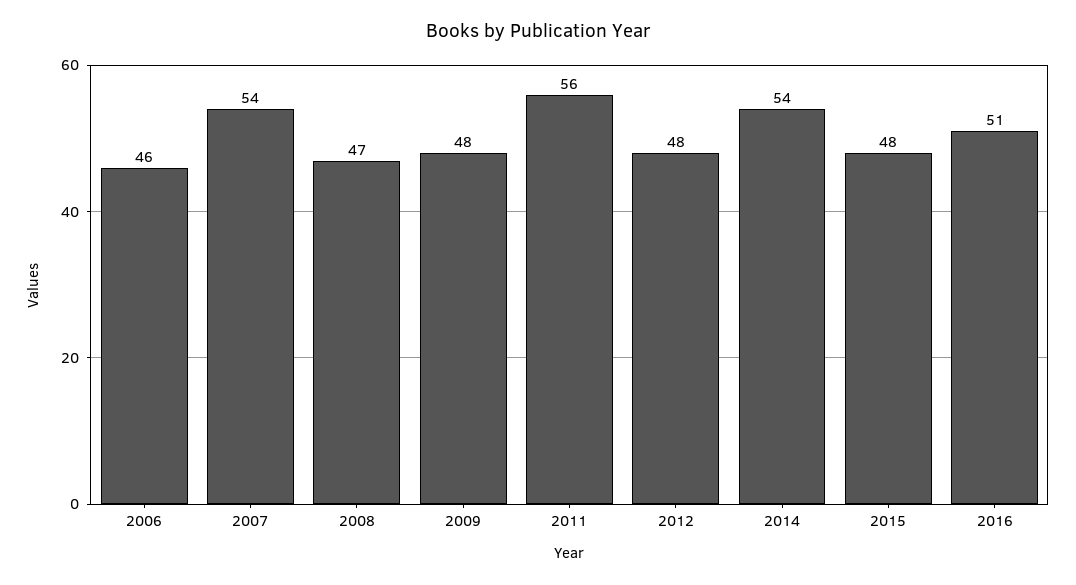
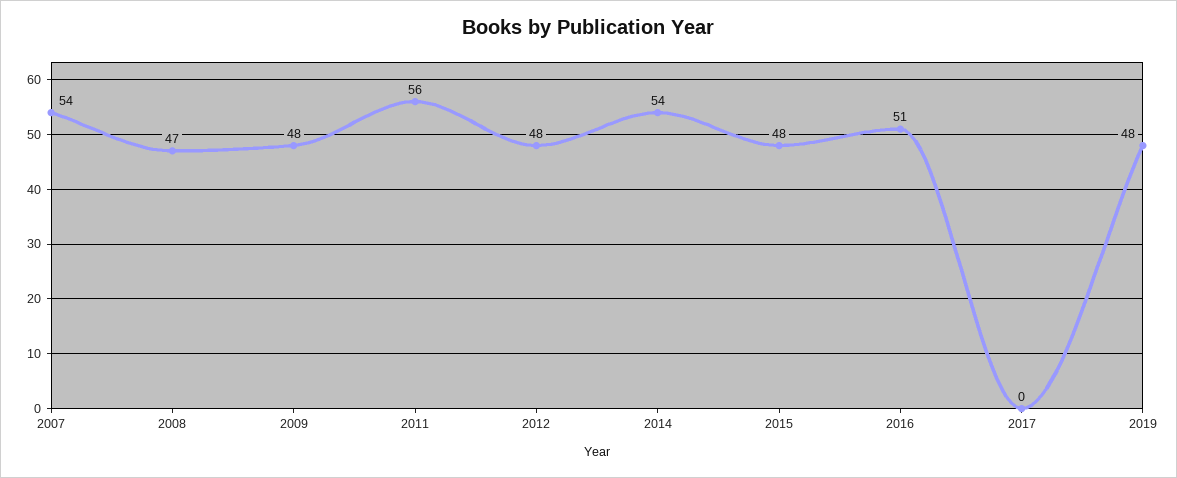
2006: 46 -> none
2017: none -> 0
2019: none -> 48

